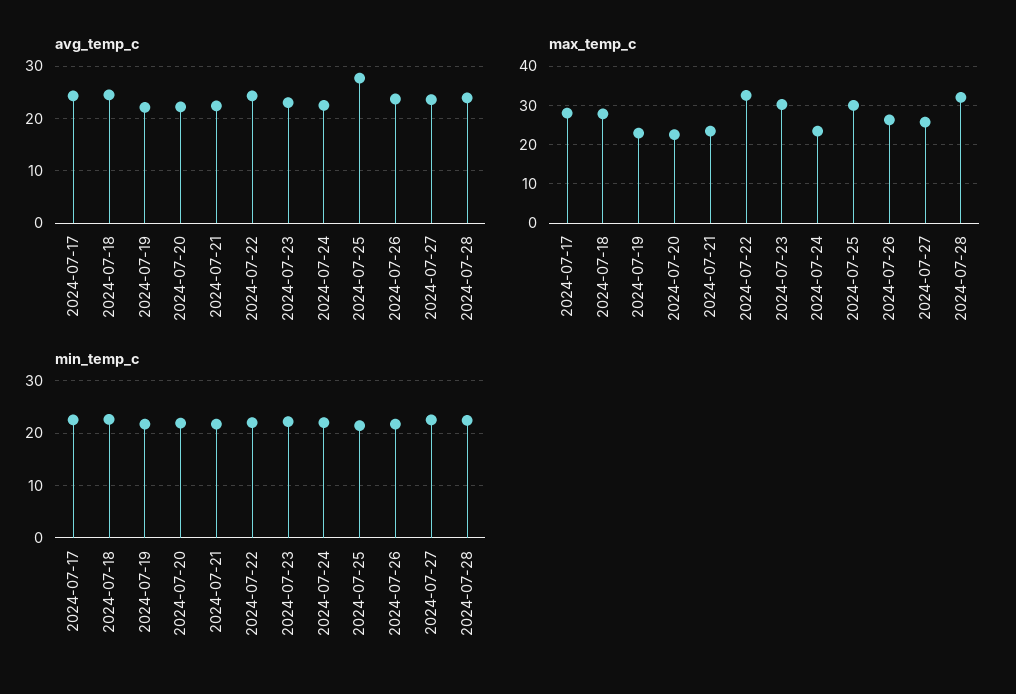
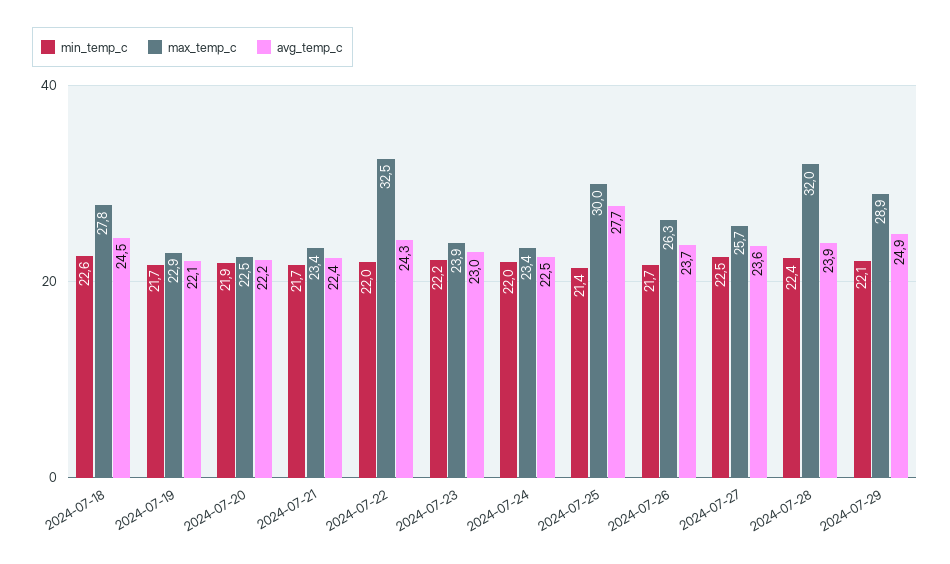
avg_temp_c, 2024-07-17: 24 -> none
max_temp_c, 2024-07-17: 28 -> none
max_temp_c, 2024-07-23: 30 -> 23.9
min_temp_c, 2024-07-17: 22 -> none
min_temp_c, 2024-07-29: none -> 22.1
max_temp_c, 2024-07-29: none -> 28.9
avg_temp_c, 2024-07-29: none -> 24.9

